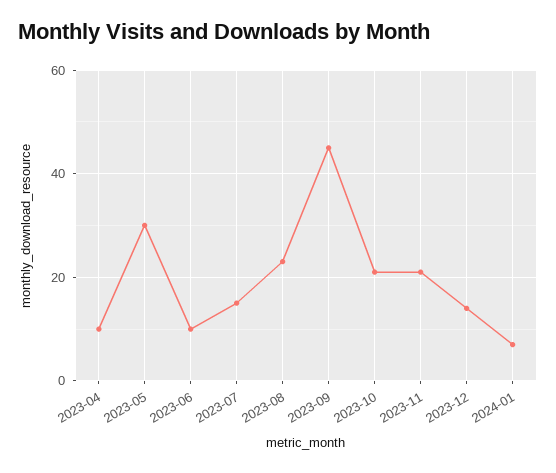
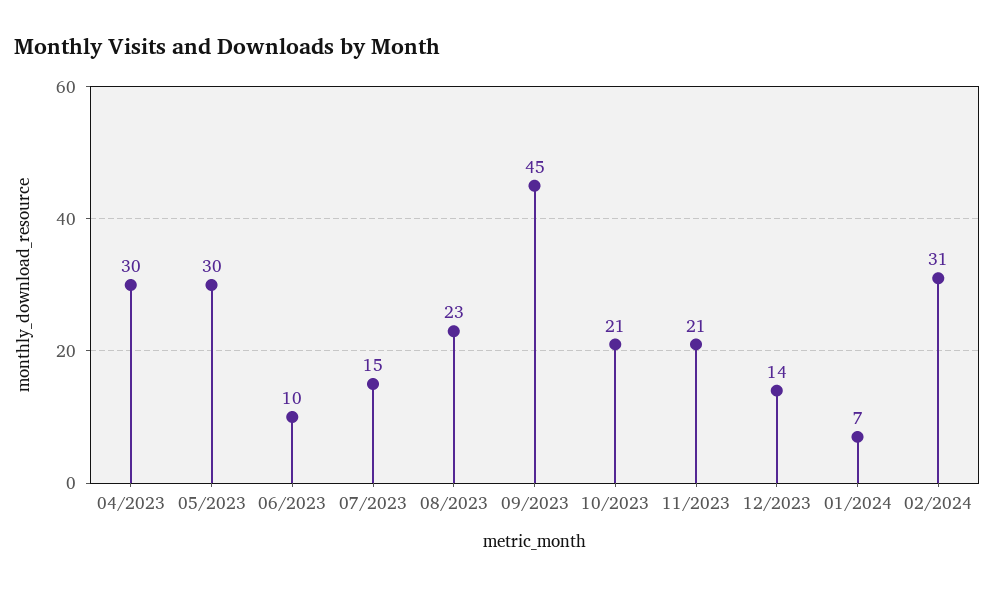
2023-04: 10 -> 30
02/2024: none -> 31

